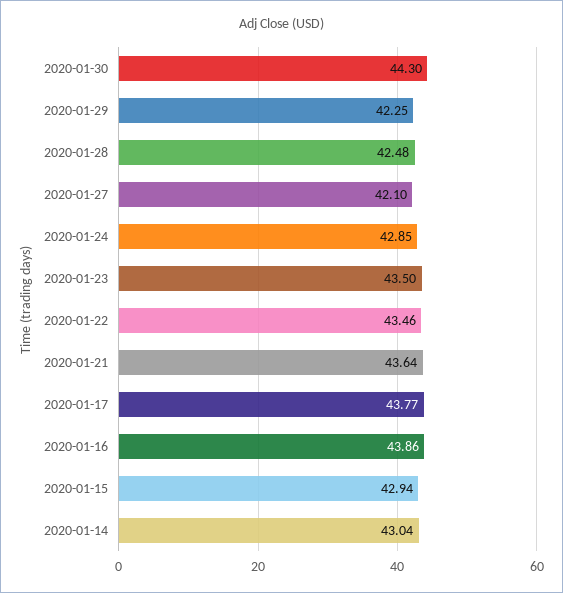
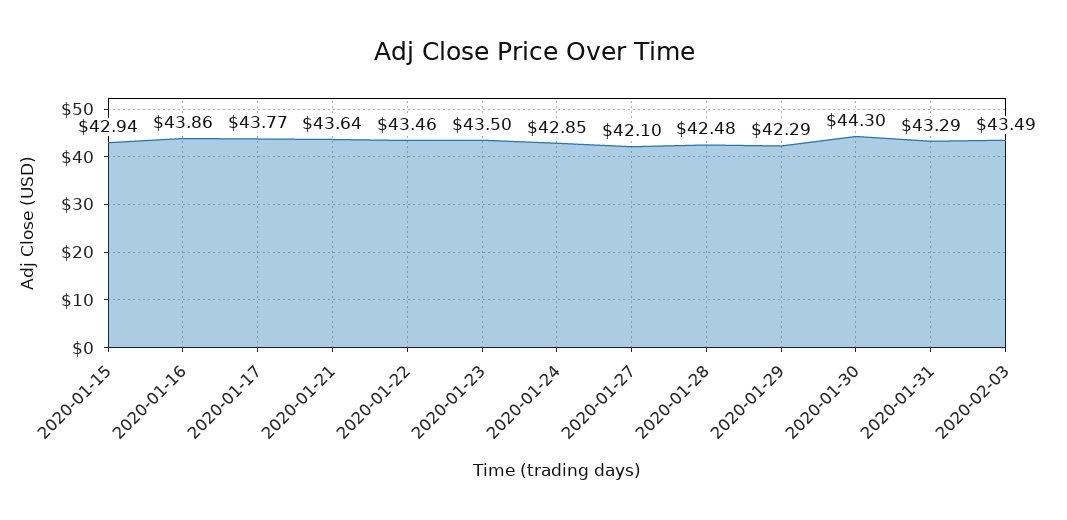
2020-01-29: 42.25 -> 42.29
2020-01-14: 43.04 -> none
2020-01-31: none -> 43.29
2020-02-03: none -> 43.49

